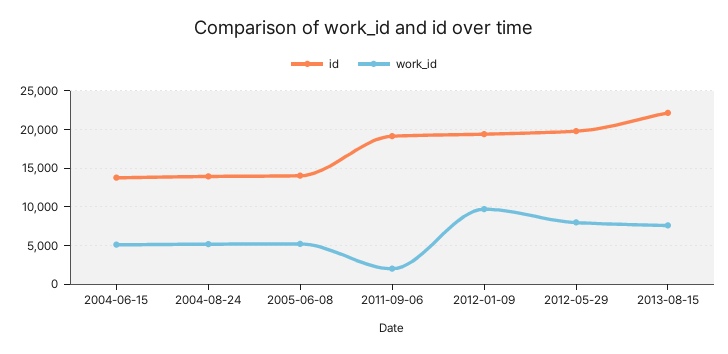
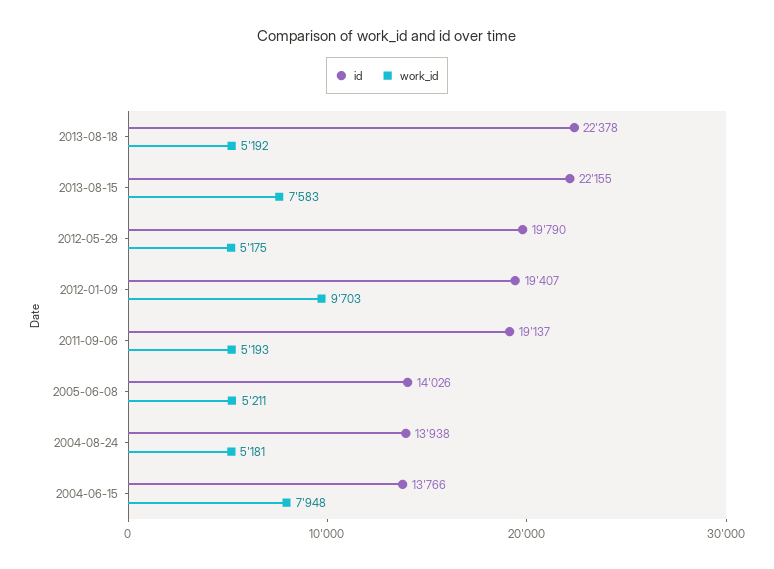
work_id, 2004-06-15: 5000 -> 7948
work_id, 2011-09-06: 2000 -> 5193
work_id, 2012-05-29: 8000 -> 5175
id, 2013-08-18: none -> 22378
work_id, 2013-08-18: none -> 5192

